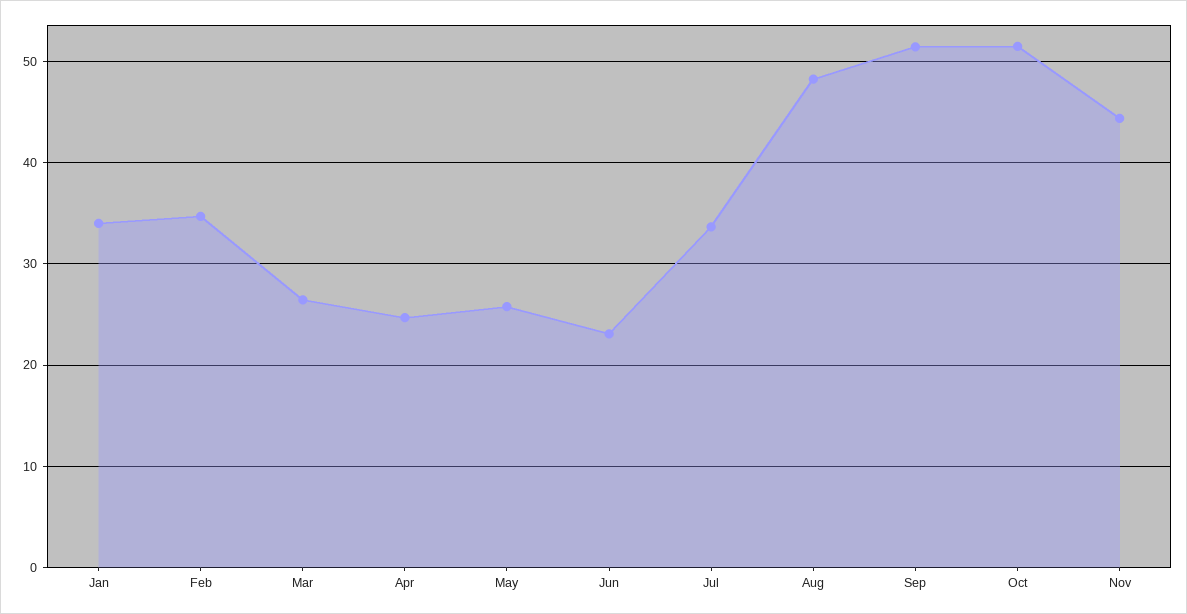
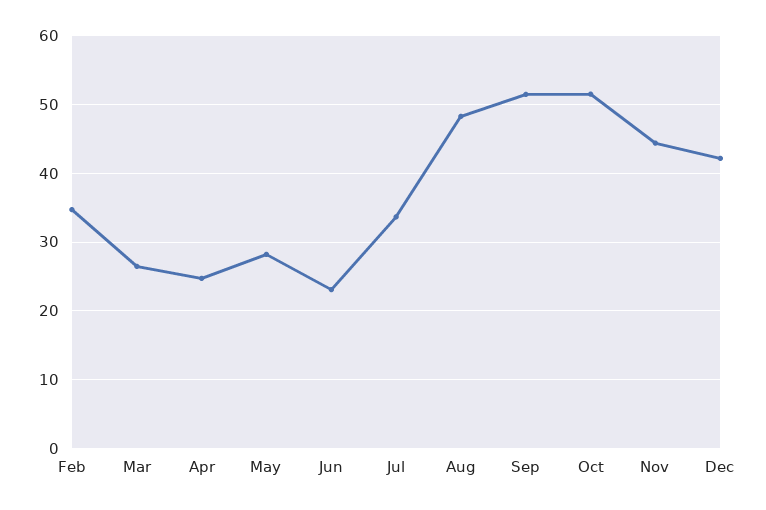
Jan: 34 -> none
May: 26 -> 28
Dec: none -> 42

